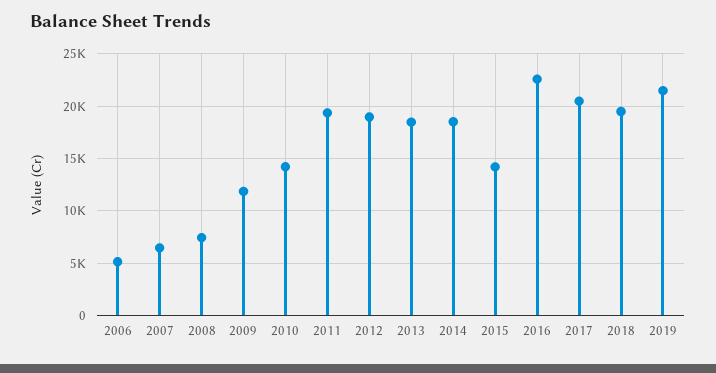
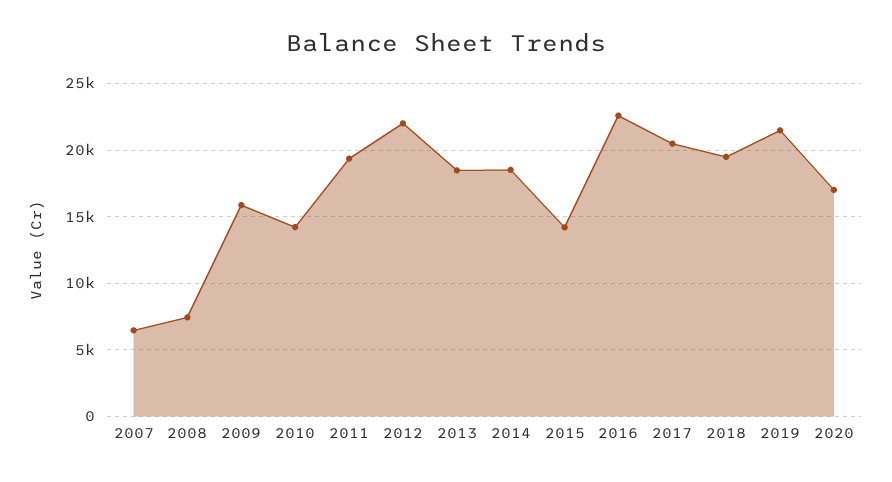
2006: 5000 -> none
2009: 12000 -> 16000
2012: 19000 -> 22000
2020: none -> 17000

